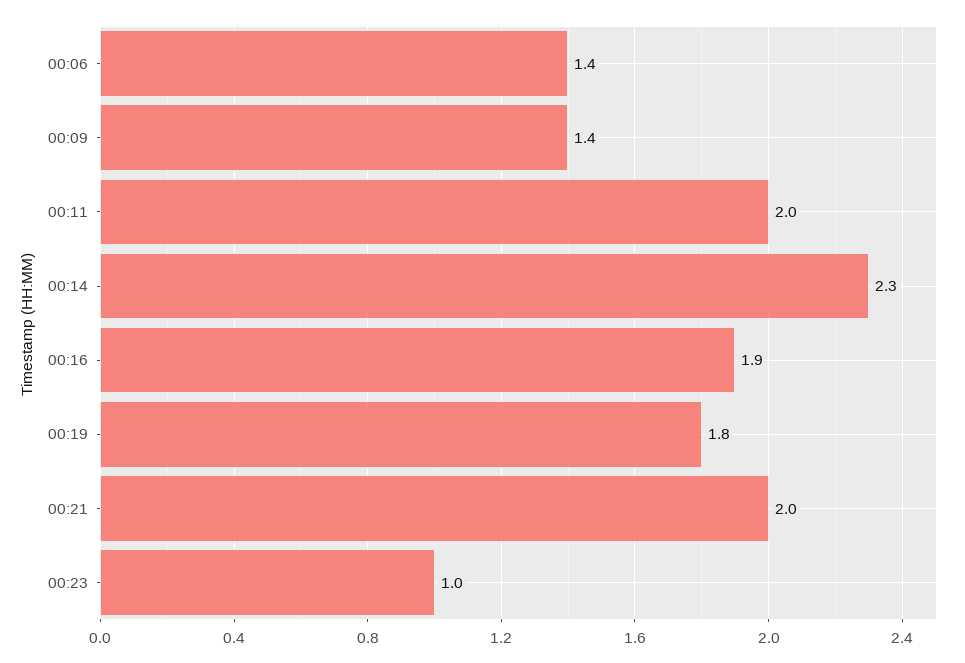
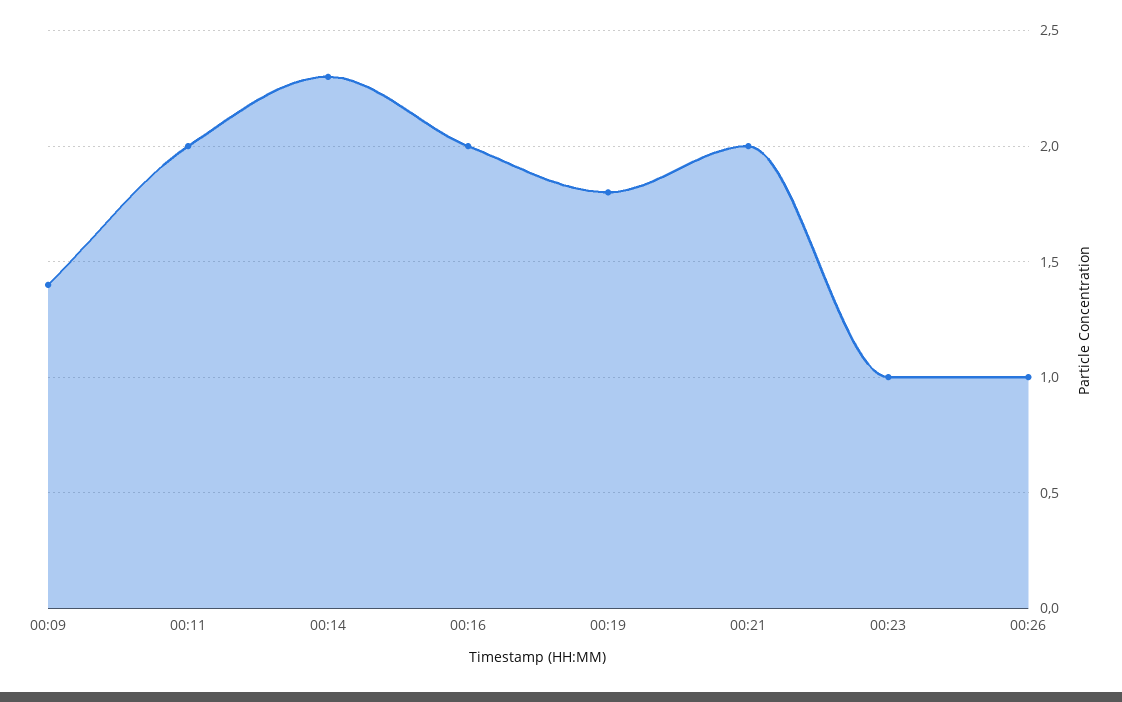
00:06: 1.4 -> none
00:16: 1.9 -> 2
00:26: none -> 1

